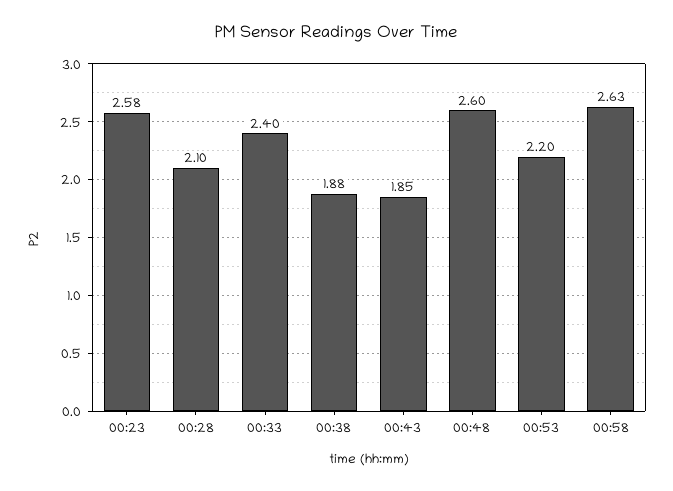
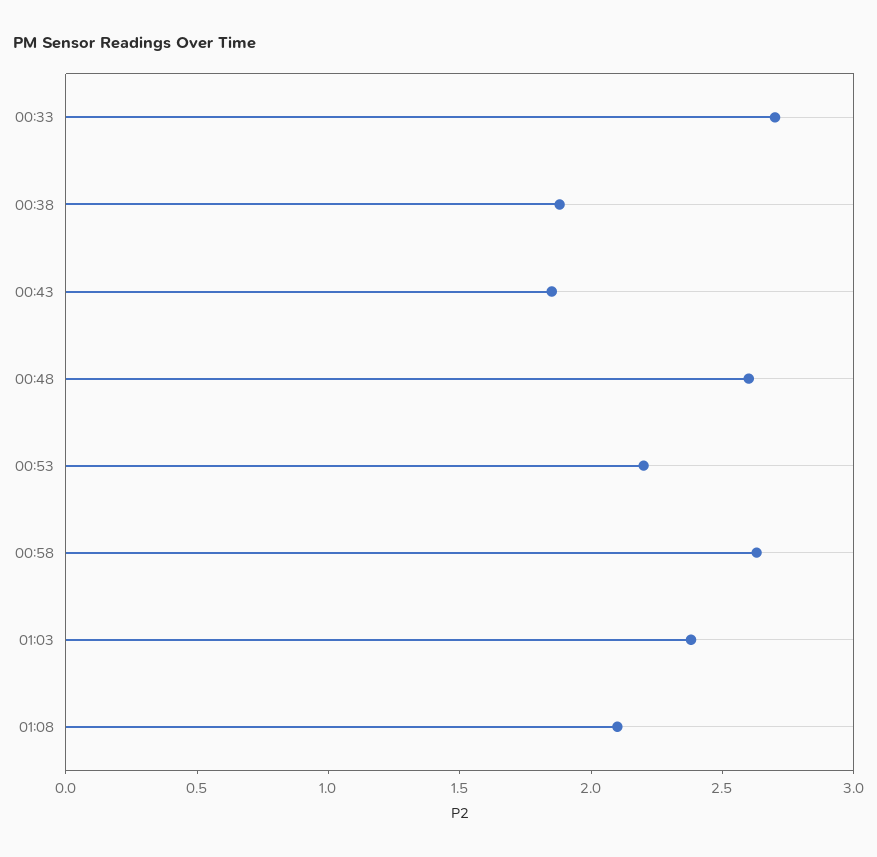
00:23: 2.58 -> none
00:28: 2.1 -> none
00:33: 2.4 -> 2.7
01:03: none -> 2.4
01:08: none -> 2.1

